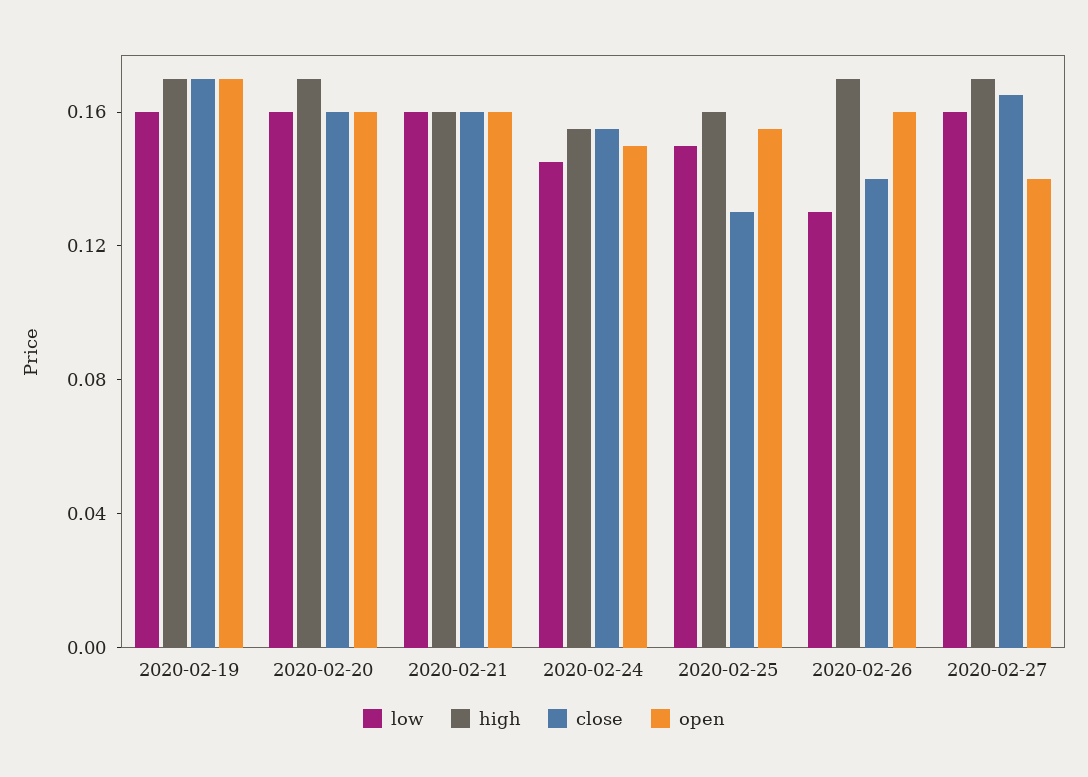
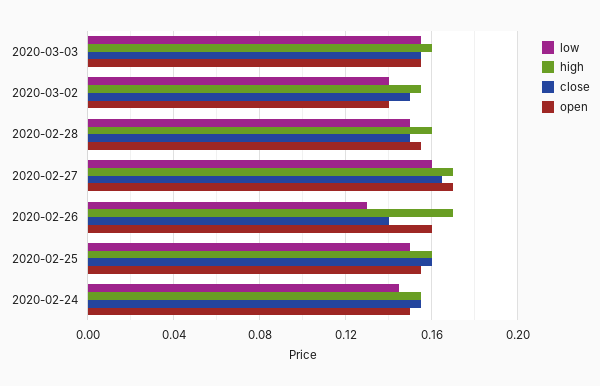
low, 2020-02-19: 0.16 -> none
high, 2020-02-19: 0.17 -> none
close, 2020-02-19: 0.17 -> none
open, 2020-02-19: 0.17 -> none
low, 2020-02-20: 0.16 -> none
high, 2020-02-20: 0.17 -> none
close, 2020-02-20: 0.16 -> none
open, 2020-02-20: 0.16 -> none
low, 2020-02-21: 0.16 -> none
high, 2020-02-21: 0.16 -> none
close, 2020-02-21: 0.16 -> none
open, 2020-02-21: 0.16 -> none
close, 2020-02-25: 0.13 -> 0.16
open, 2020-02-27: 0.14 -> 0.17
low, 2020-03-03: none -> 0.155
high, 2020-03-03: none -> 0.16
close, 2020-03-03: none -> 0.155
open, 2020-03-03: none -> 0.155
low, 2020-03-02: none -> 0.14
high, 2020-03-02: none -> 0.155
close, 2020-03-02: none -> 0.15
open, 2020-03-02: none -> 0.14
low, 2020-02-28: none -> 0.15
high, 2020-02-28: none -> 0.16
close, 2020-02-28: none -> 0.15
open, 2020-02-28: none -> 0.155

